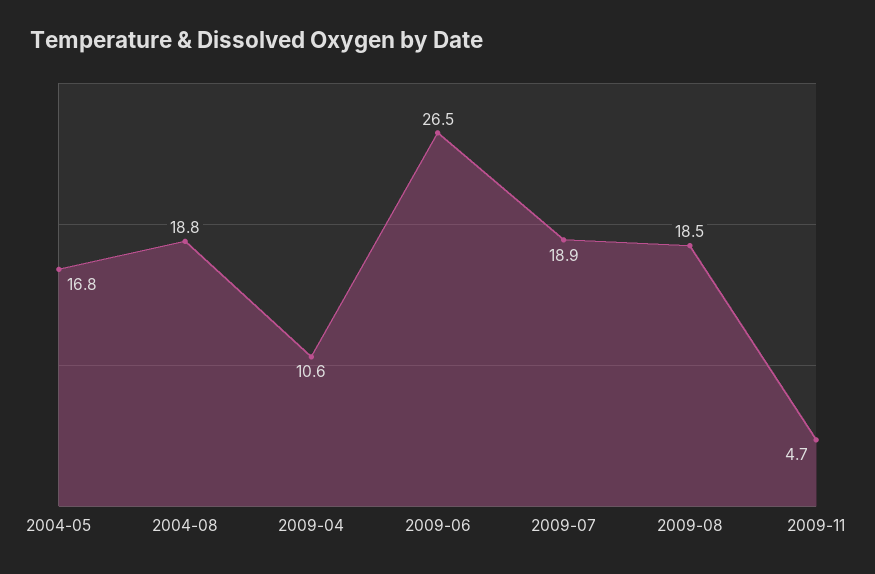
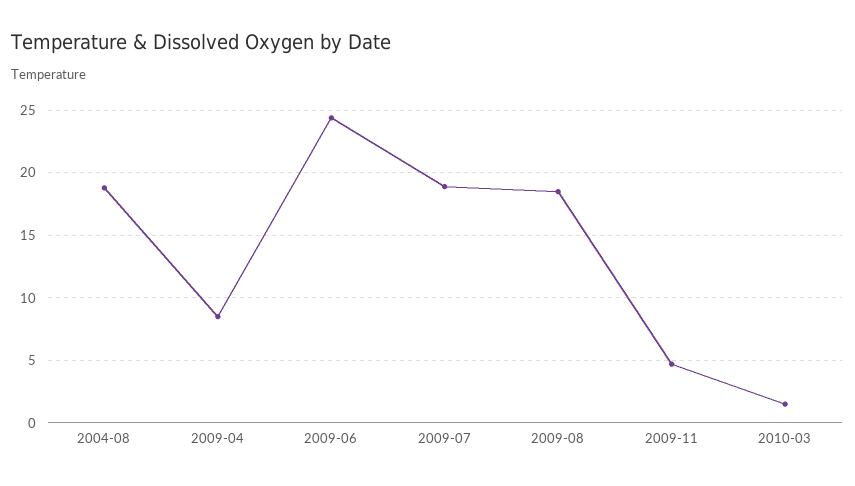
2004-05: 16.8 -> none
2009-04: 10.6 -> 8.5
2009-06: 26.5 -> 24.5
2010-03: none -> 1.5

